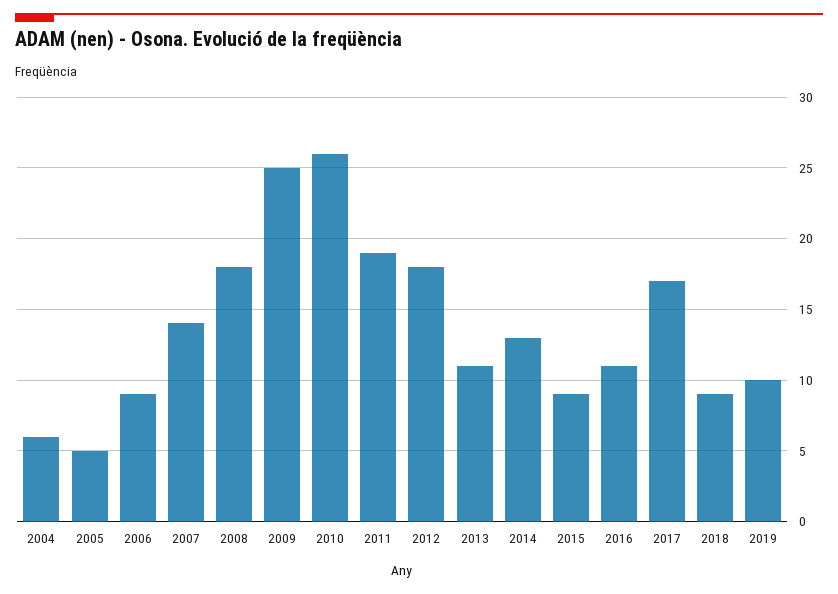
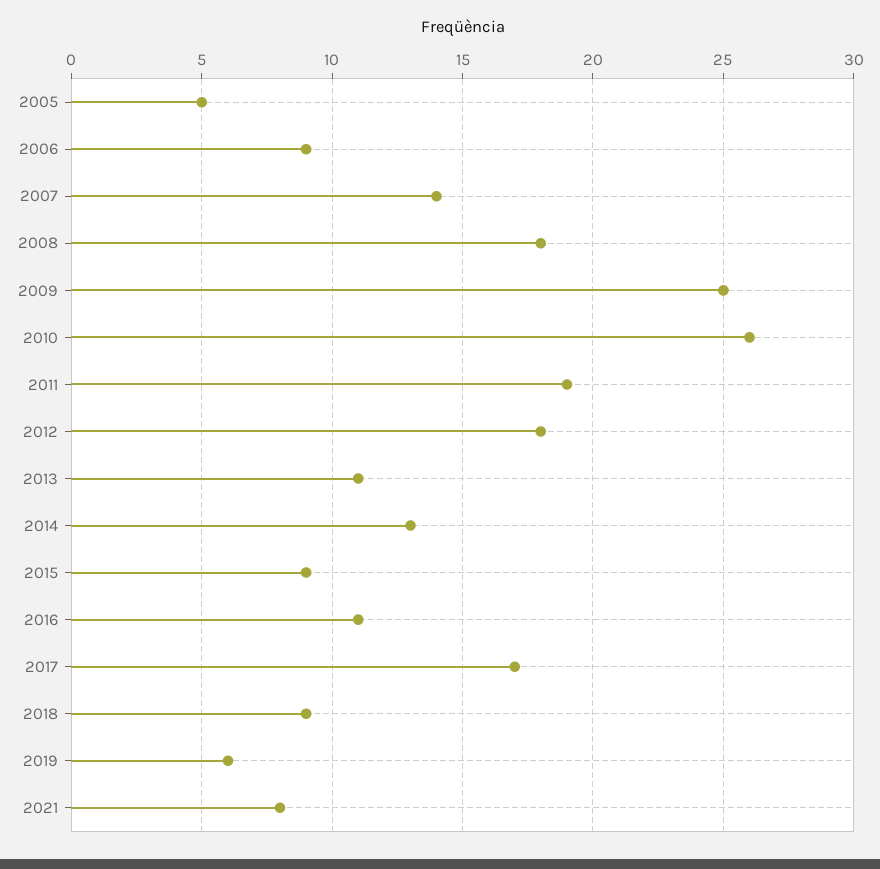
2004: 6 -> none
2019: 10 -> 6
2021: none -> 8

